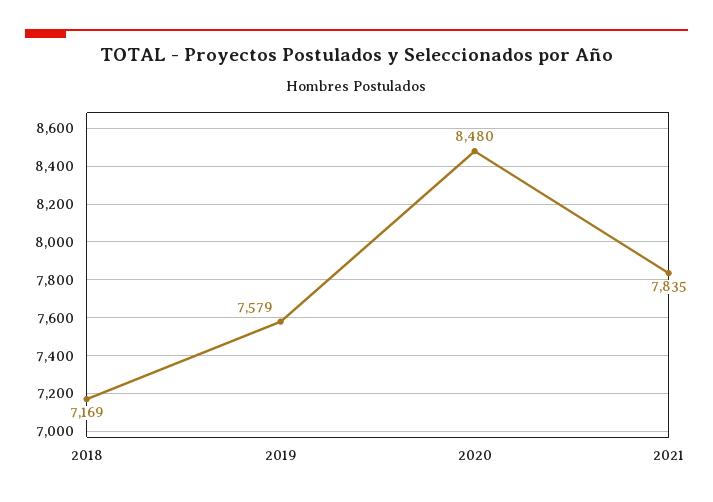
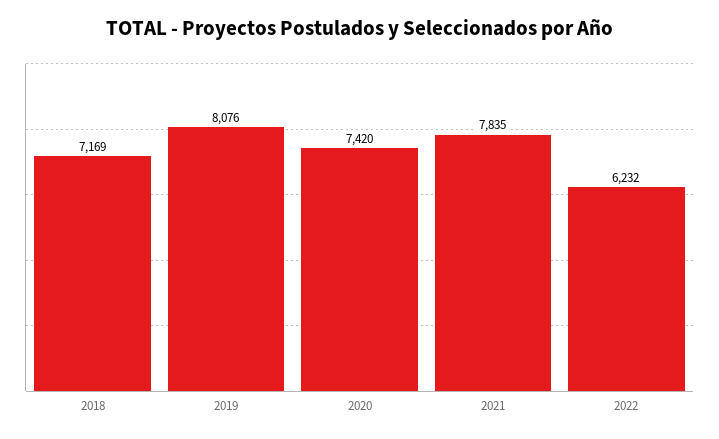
2019: 7579 -> 8076
2020: 8480 -> 7420
2022: none -> 6232

